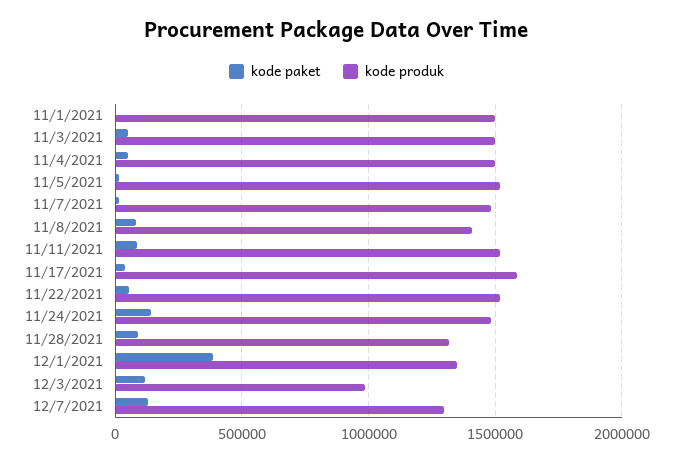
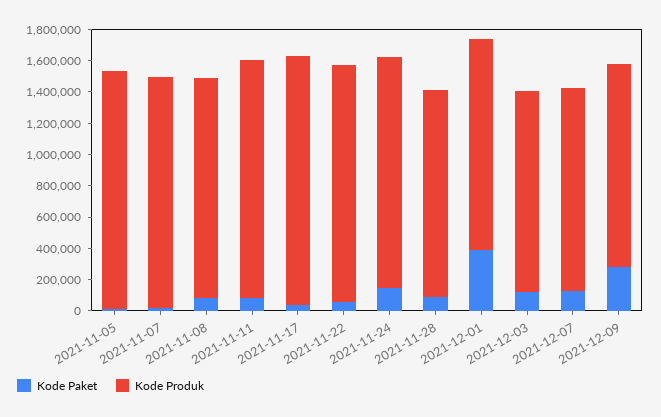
kode paket, 11/1/2021: 0 -> none
kode produk, 11/1/2021: 1500000 -> none
kode paket, 11/3/2021: 50000 -> none
kode produk, 11/3/2021: 1500000 -> none
kode paket, 11/4/2021: 50000 -> none
kode produk, 11/4/2021: 1500000 -> none
kode produk, 12/3/2021: 1000000 -> 1300000
kode paket, 2021-12-09: none -> 300000
kode produk, 2021-12-09: none -> 1300000

